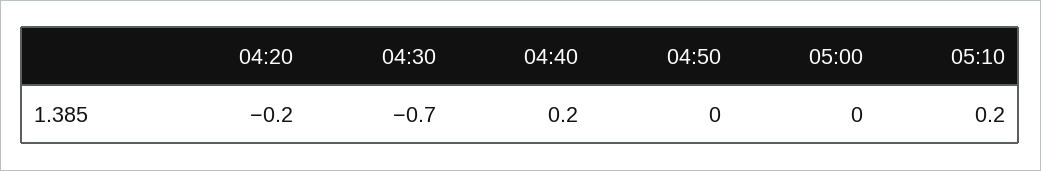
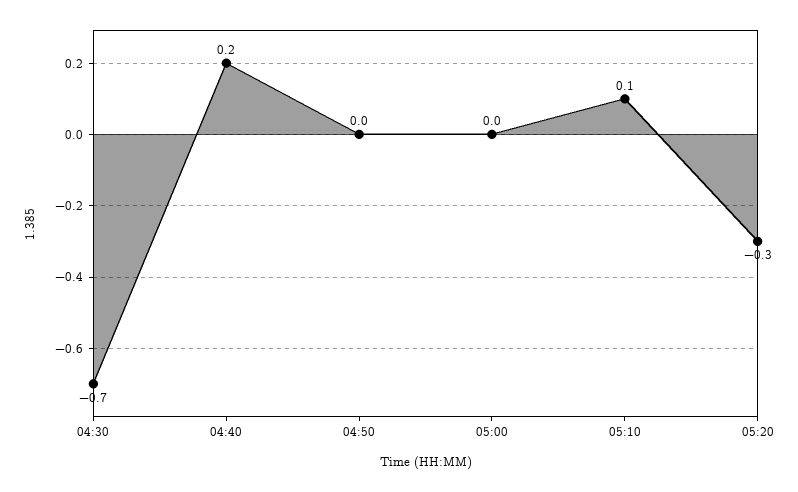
04:20: -0.2 -> none
05:10: 0.2 -> 0.1
05:20: none -> -0.3

